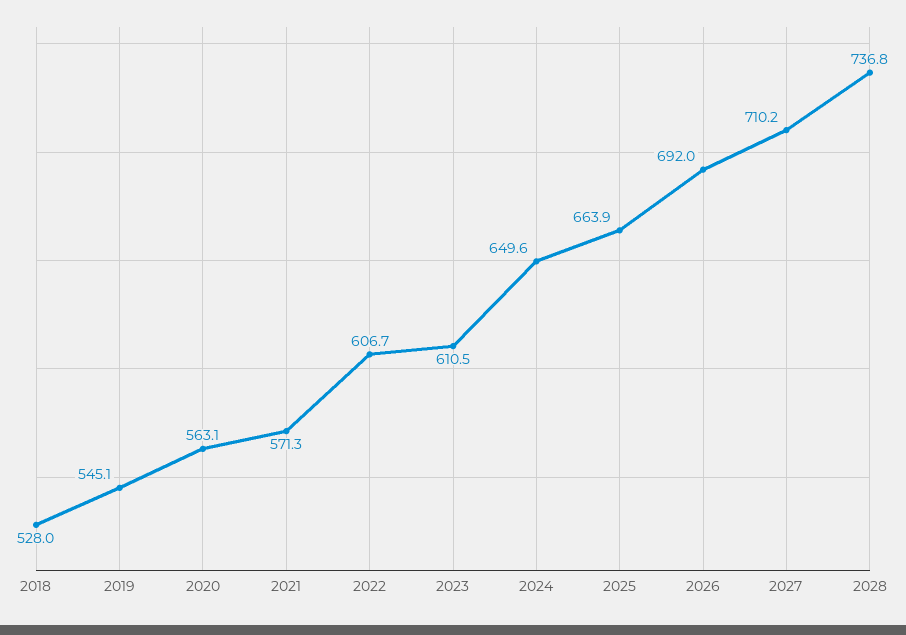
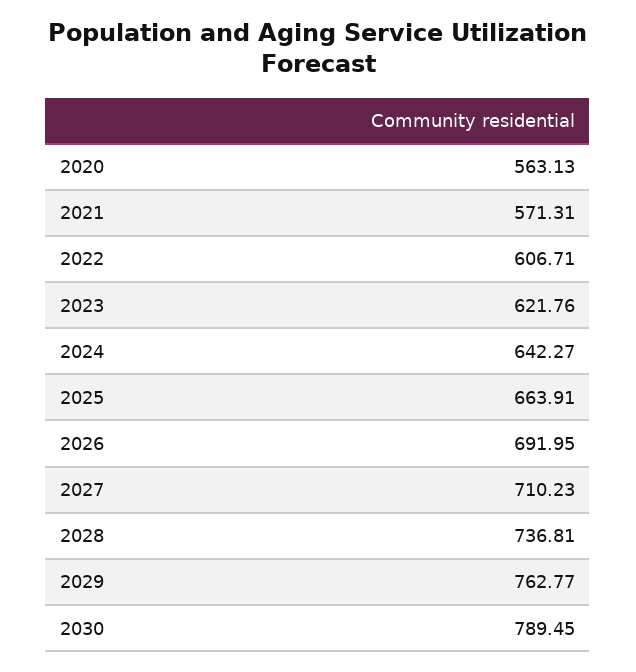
2018: 528 -> none
2019: 545.1 -> none
2023: 610.5 -> 621.76
2024: 649.6 -> 642.27
2029: none -> 762.77
2030: none -> 789.45

